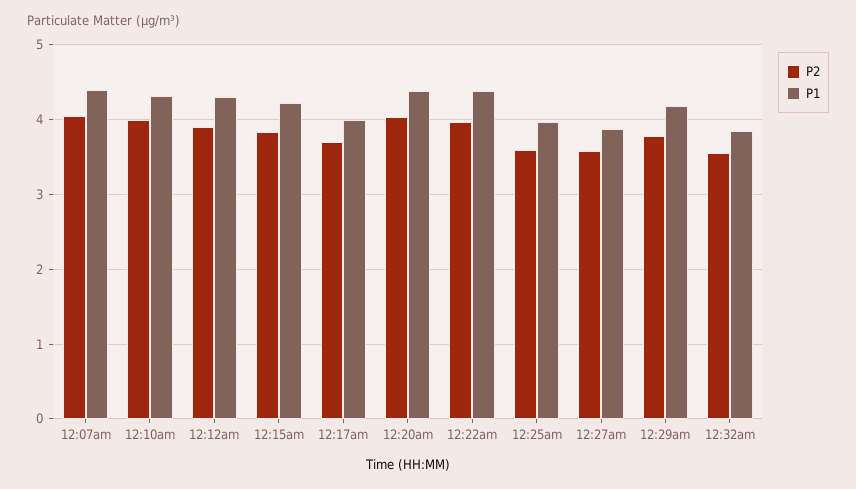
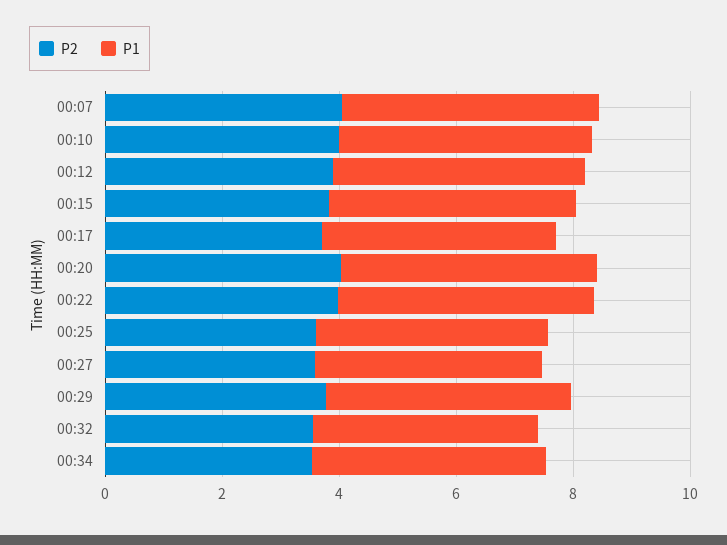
P2, 00:34: none -> 3.5
P1, 00:34: none -> 4

